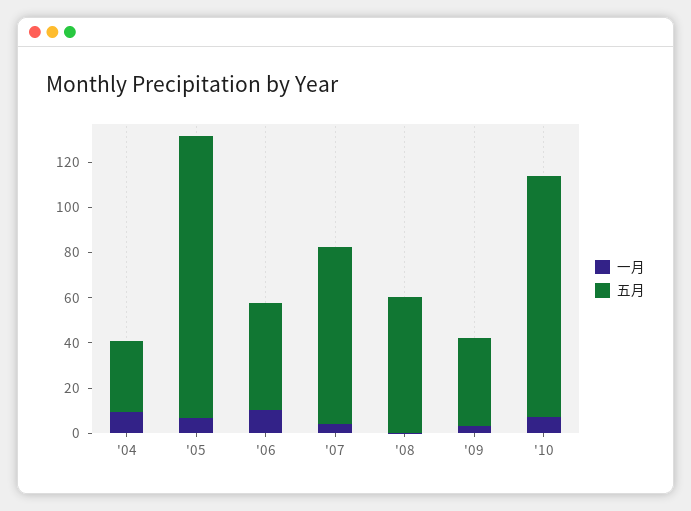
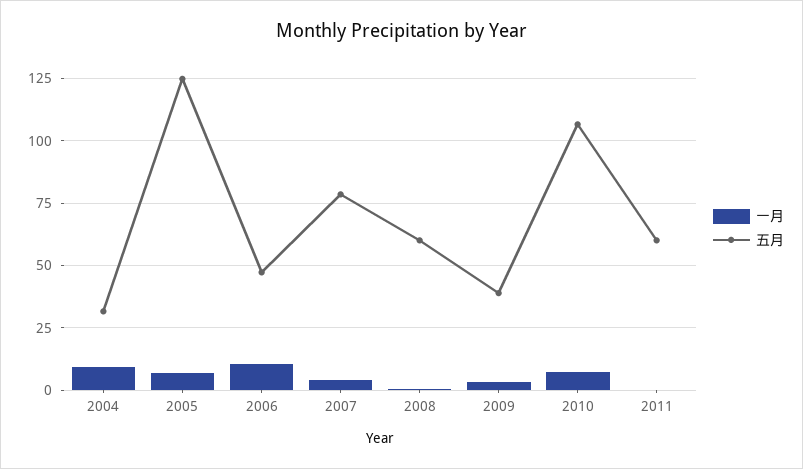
一月, 2011: none -> 0
五月, 2011: none -> 60

